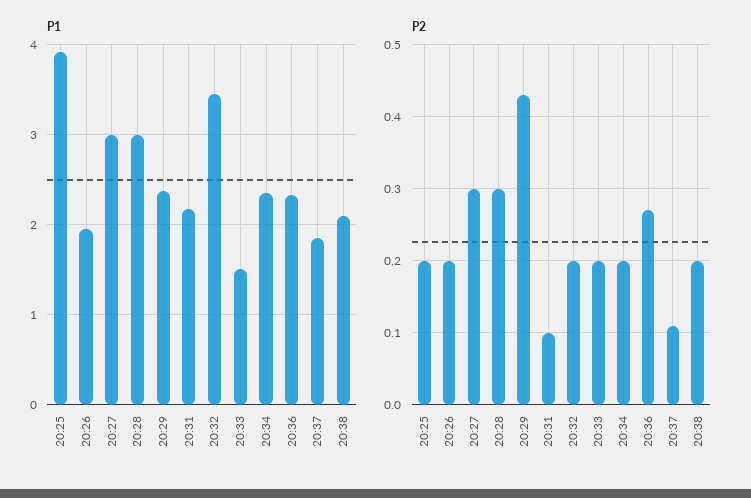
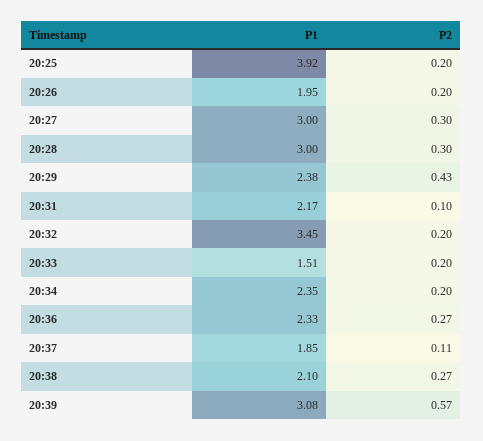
P2, 20:38: 0.2 -> 0.27
P1, 20:39: none -> 3.08
P2, 20:39: none -> 0.57

